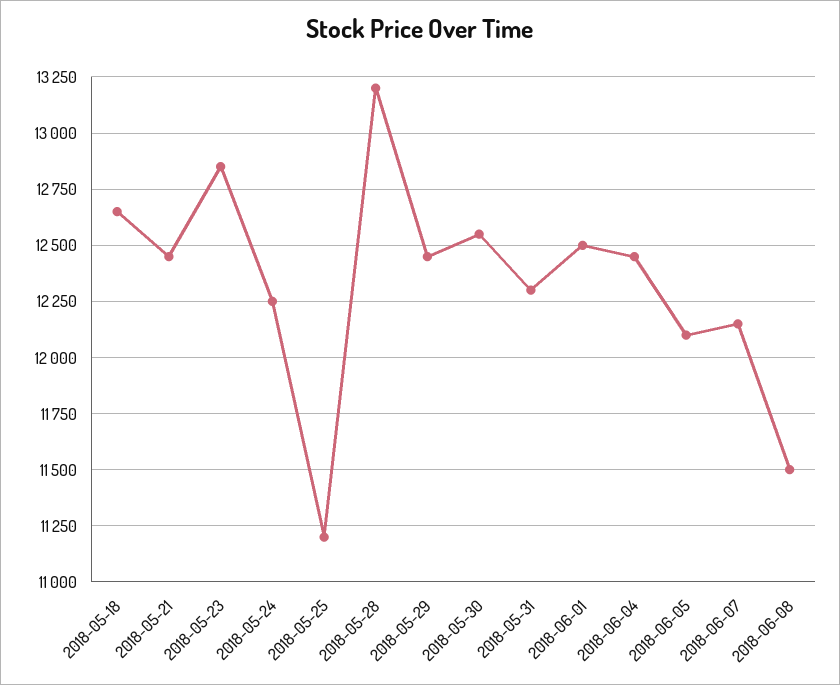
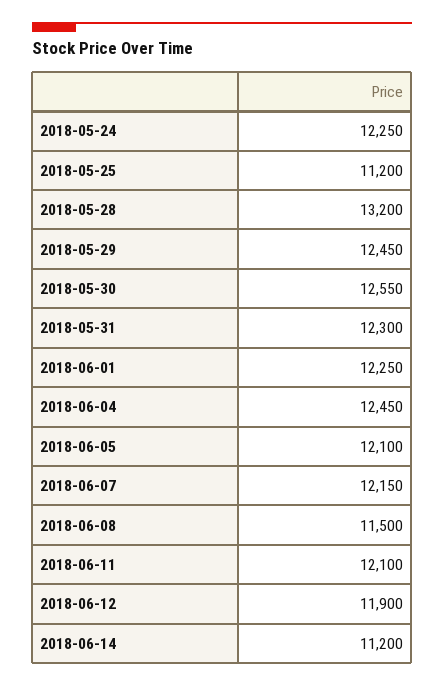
2018-05-18: 12650 -> none
2018-05-21: 12450 -> none
2018-05-23: 12850 -> none
2018-06-01: 12500 -> 12250
2018-06-11: none -> 12100
2018-06-12: none -> 11900
2018-06-14: none -> 11200

